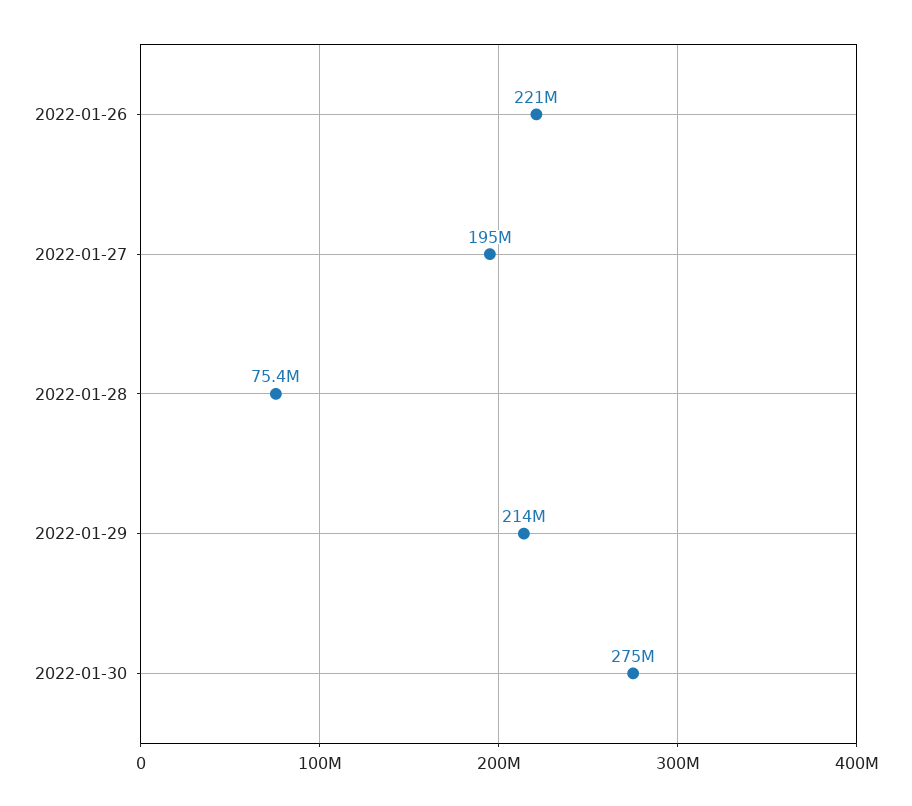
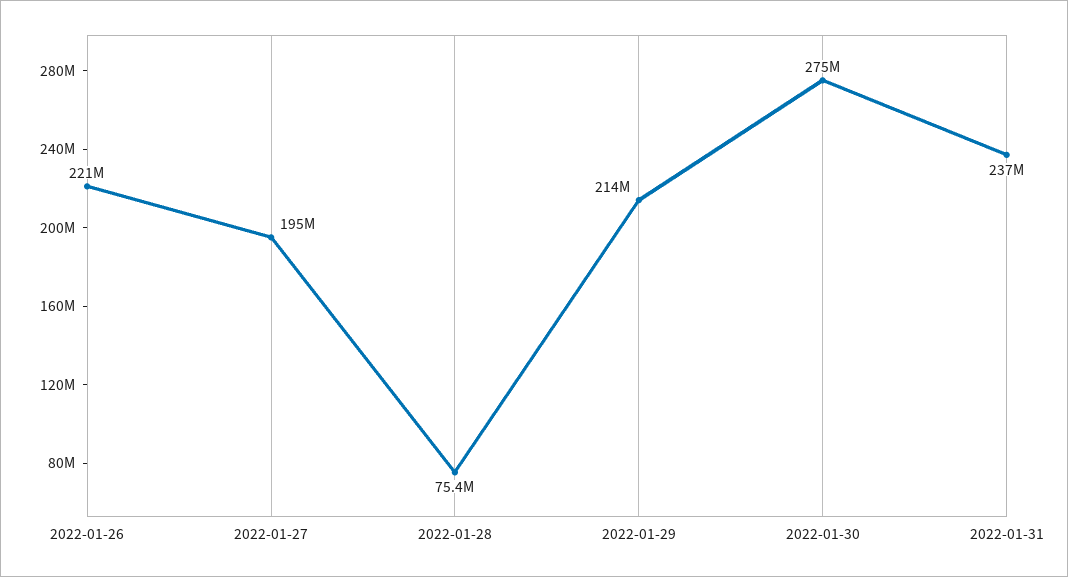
2022-01-31: none -> 237000000

